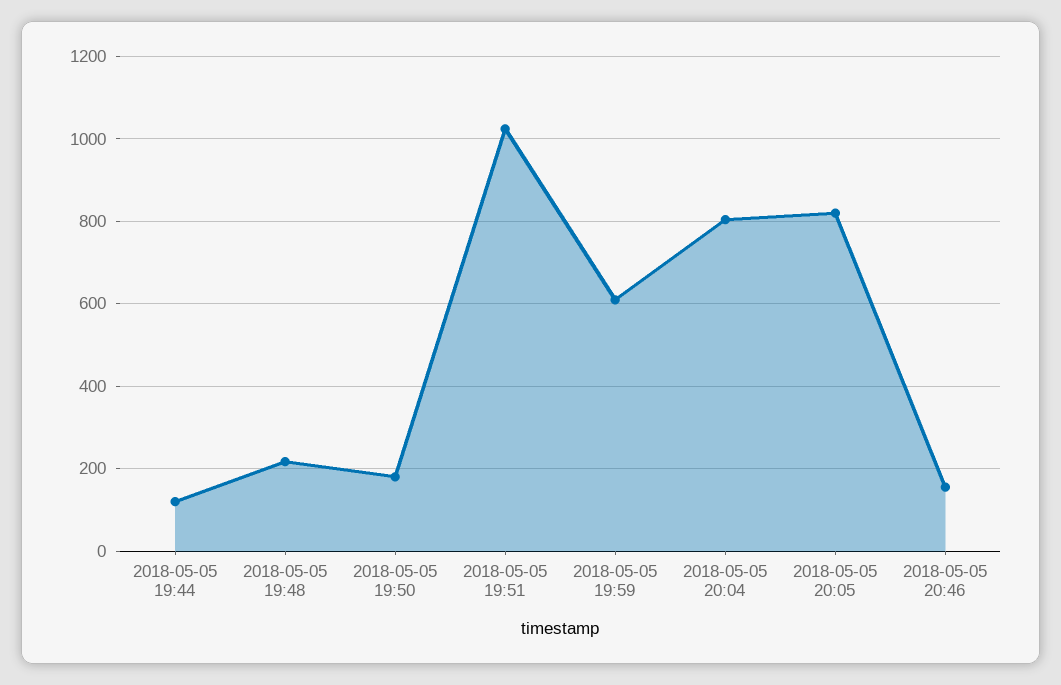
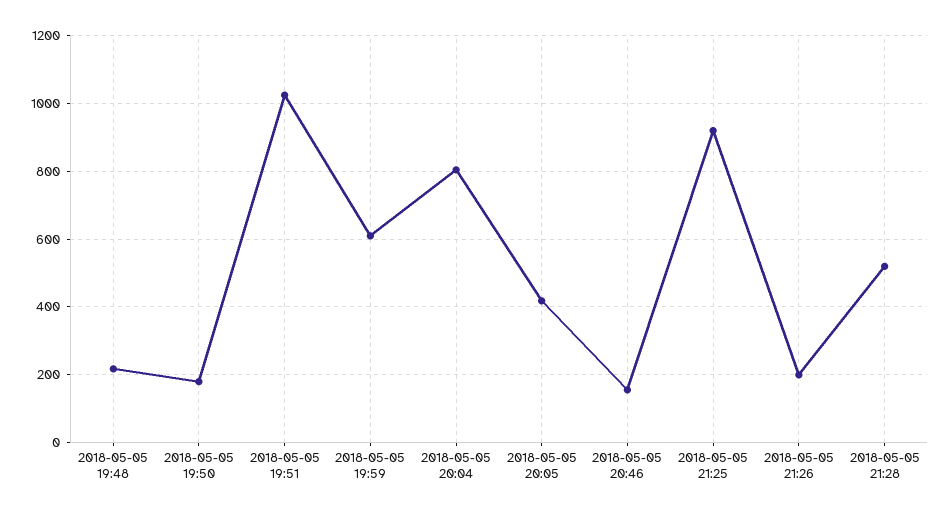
2018-05-05 19:44: 120 -> none
2018-05-05 20:05: 820 -> 420
2018-05-05 21:25: none -> 920
2018-05-05 21:26: none -> 200
2018-05-05 21:28: none -> 520

